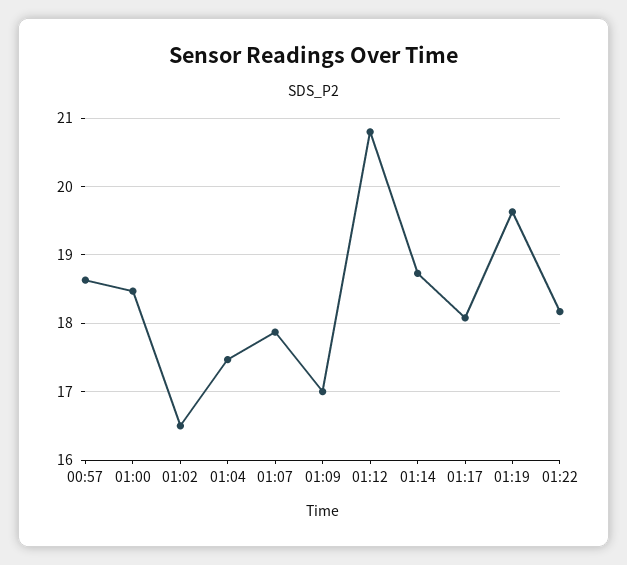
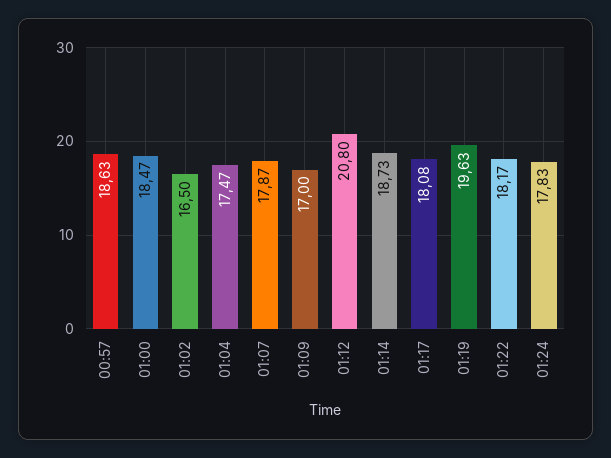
01:24: none -> 17.83

